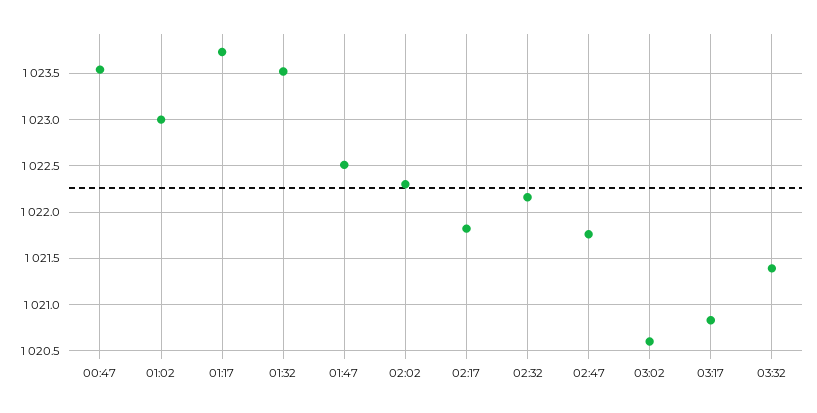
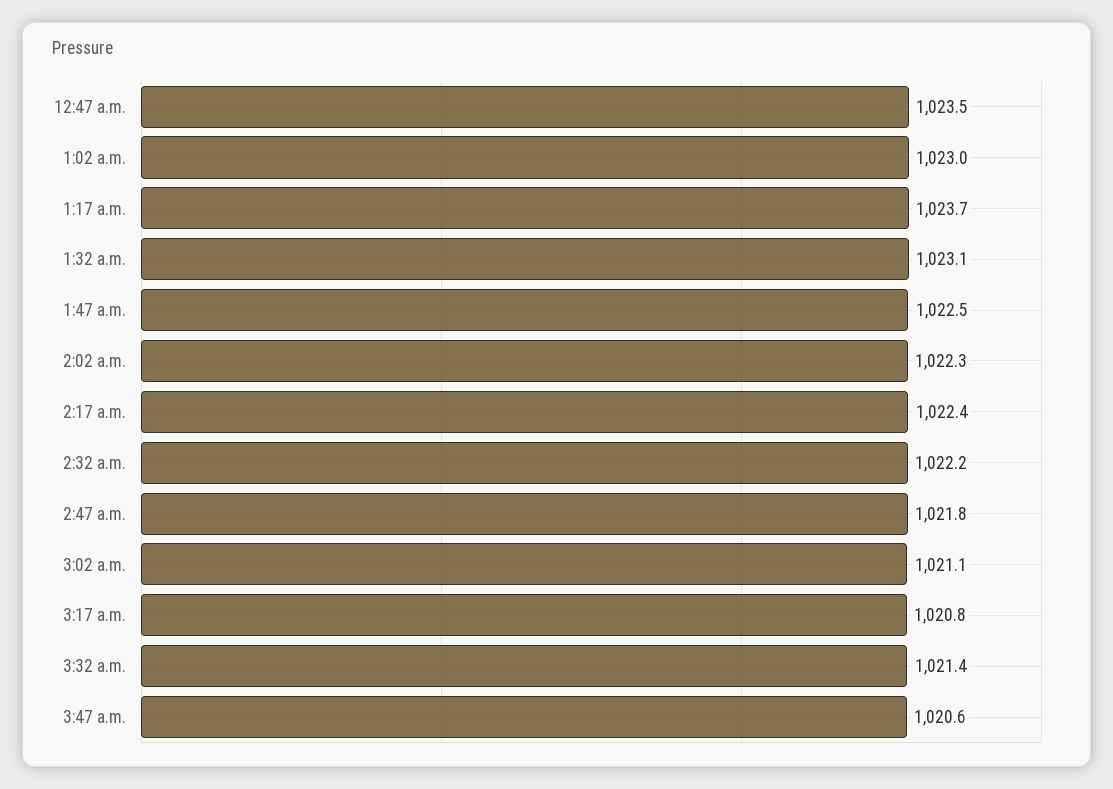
01:32: 1023.5 -> 1023.1
02:17: 1021.8 -> 1022.4
03:02: 1020.6 -> 1021.1
3:47 a.m.: none -> 1020.6

